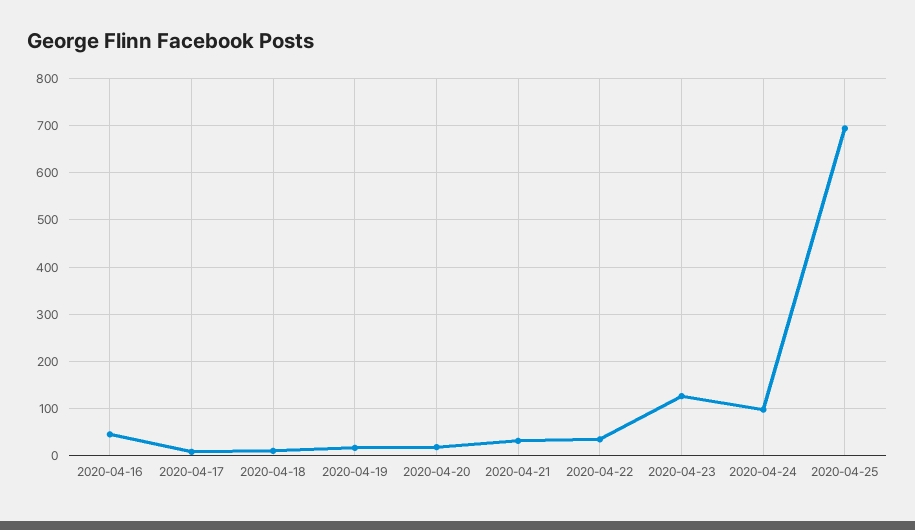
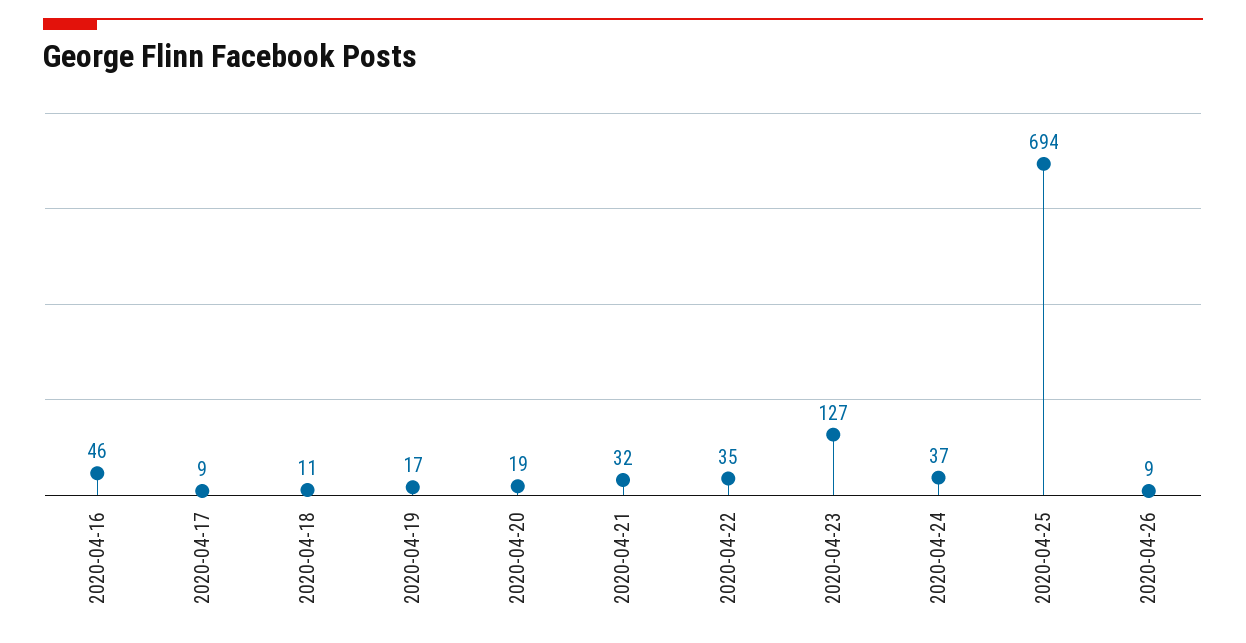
2020-04-24: 100 -> 37
2020-04-26: none -> 9

